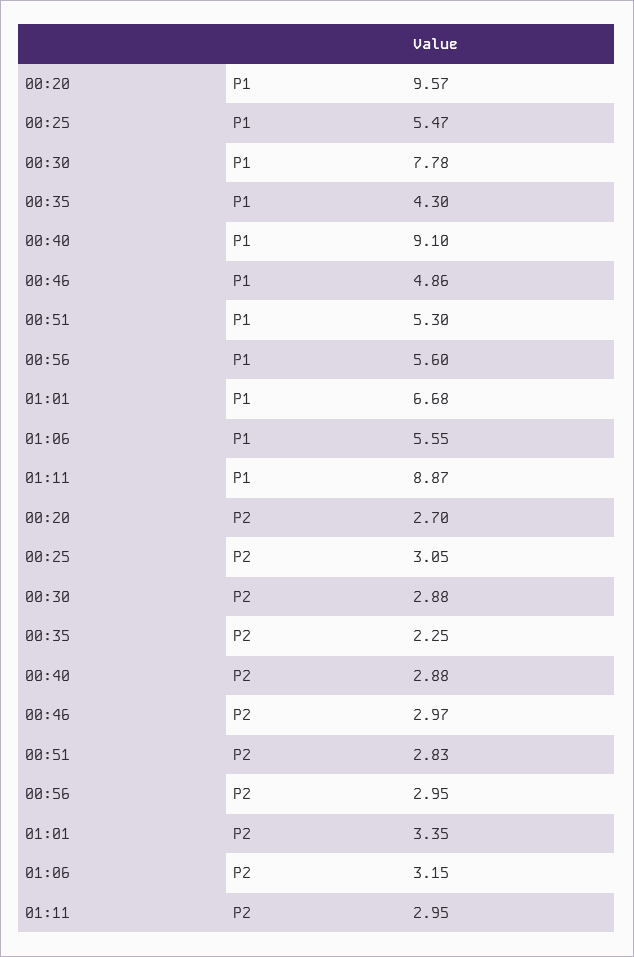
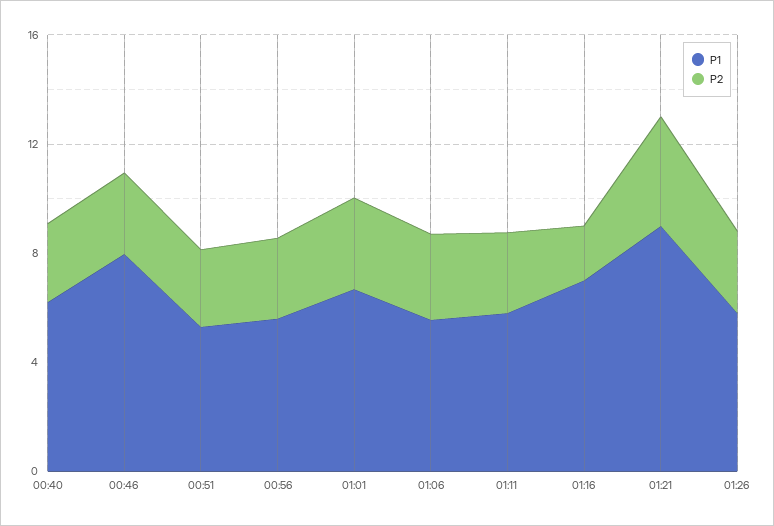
P1, 00:20: 9.57 -> none
P1, 00:25: 5.47 -> none
P1, 00:30: 7.78 -> none
P1, 00:35: 4.3 -> none
P1, 00:40: 9.1 -> 6
P1, 00:46: 4.86 -> 8
P1, 01:11: 8.87 -> 6
P2, 00:20: 2.7 -> none
P2, 00:25: 3.05 -> none
P2, 00:30: 2.88 -> none
P2, 00:35: 2.25 -> none
P1, 01:16: none -> 7
P2, 01:16: none -> 2
P1, 01:21: none -> 9
P2, 01:21: none -> 4
P1, 01:26: none -> 6
P2, 01:26: none -> 3

